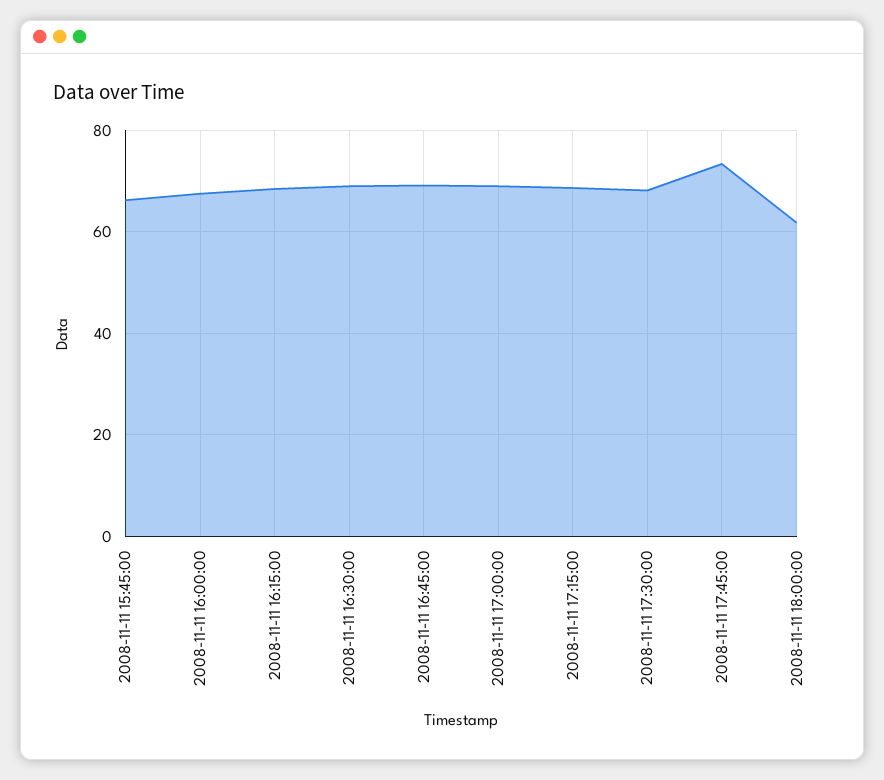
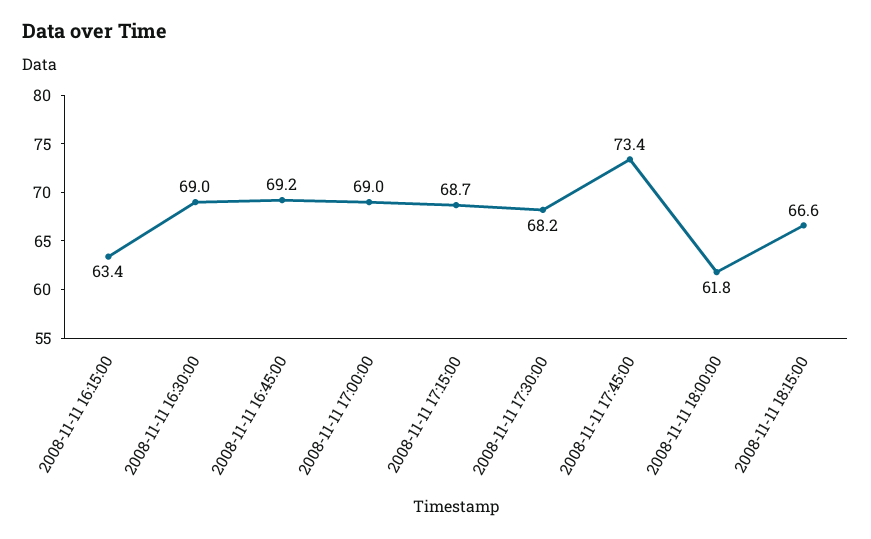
2008-11-11 15:45:00: 66 -> none
2008-11-11 16:00:00: 68 -> none
2008-11-11 16:15:00: 68 -> 63.4
2008-11-11 18:15:00: none -> 66.6

